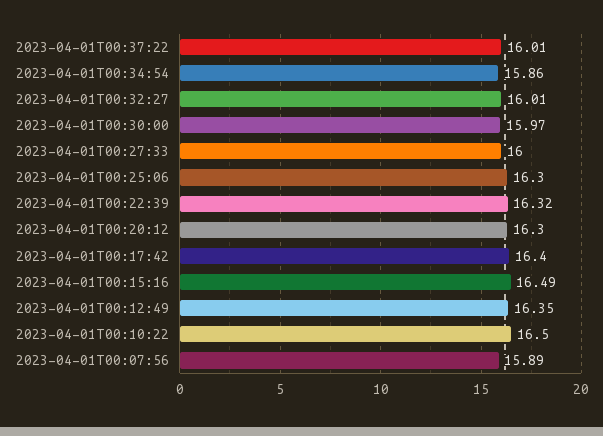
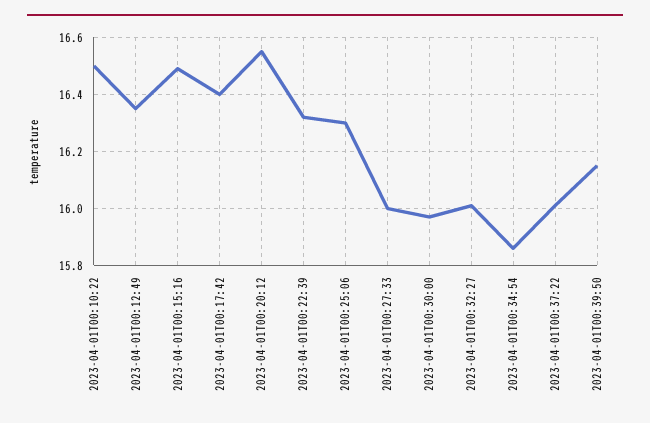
2023-04-01T00:20:12: 16.3 -> 16.55
2023-04-01T00:07:56: 15.89 -> none
2023-04-01T00:39:50: none -> 16.15

